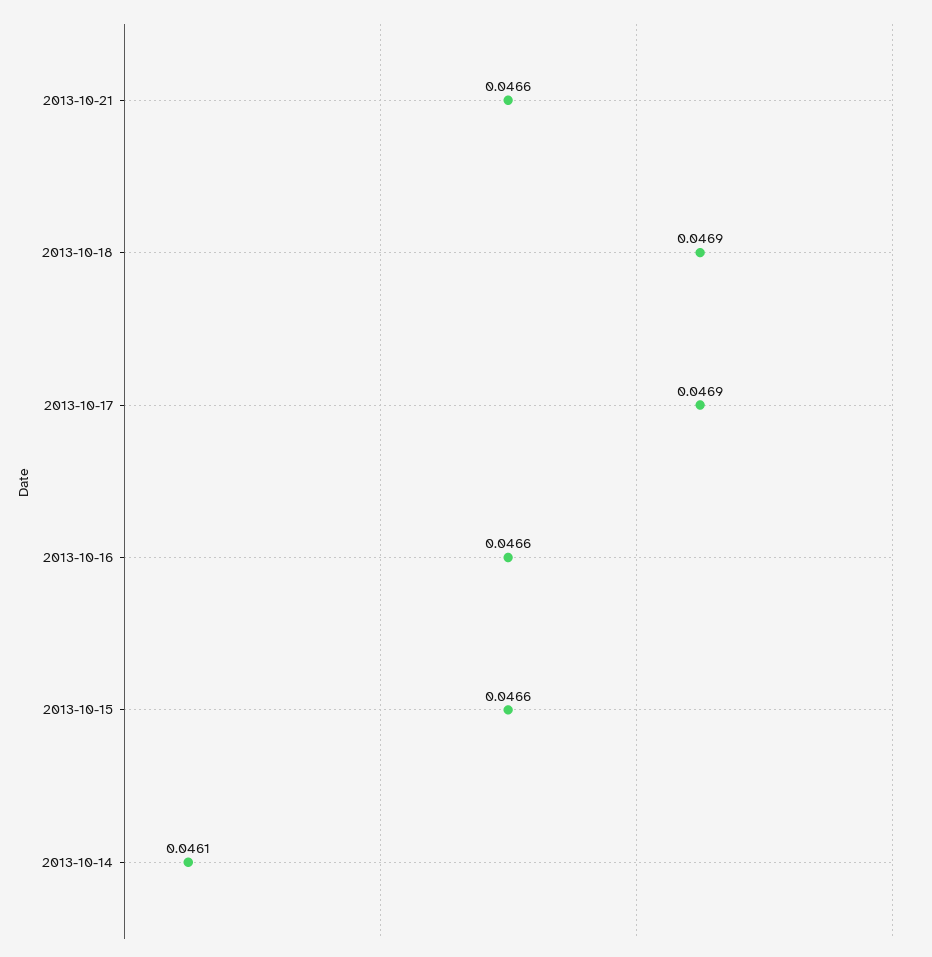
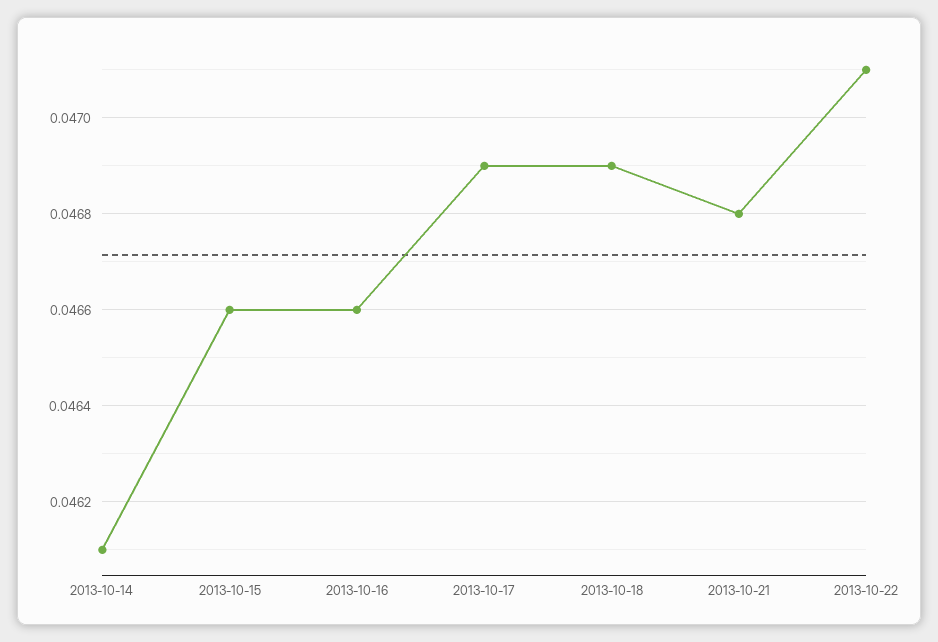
2013-10-21: 0.0466 -> 0.0468
2013-10-22: none -> 0.0471

